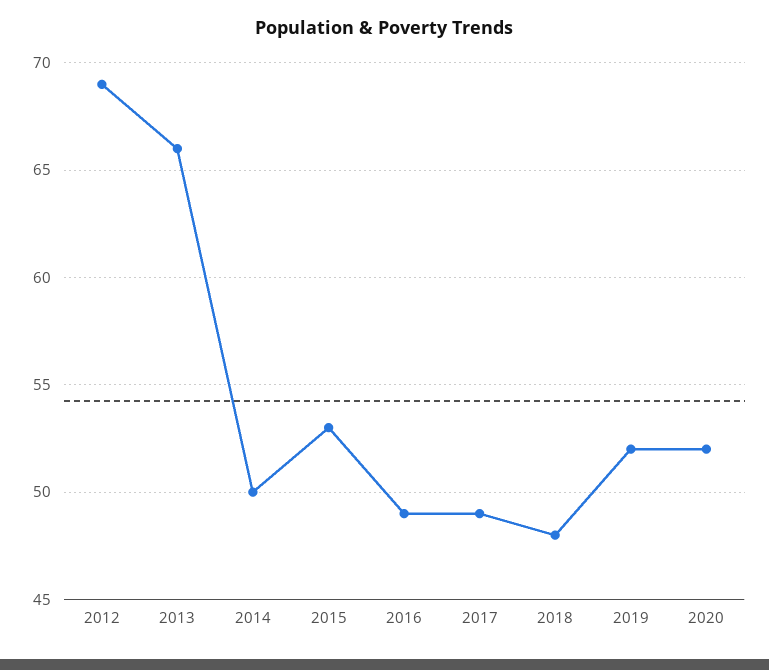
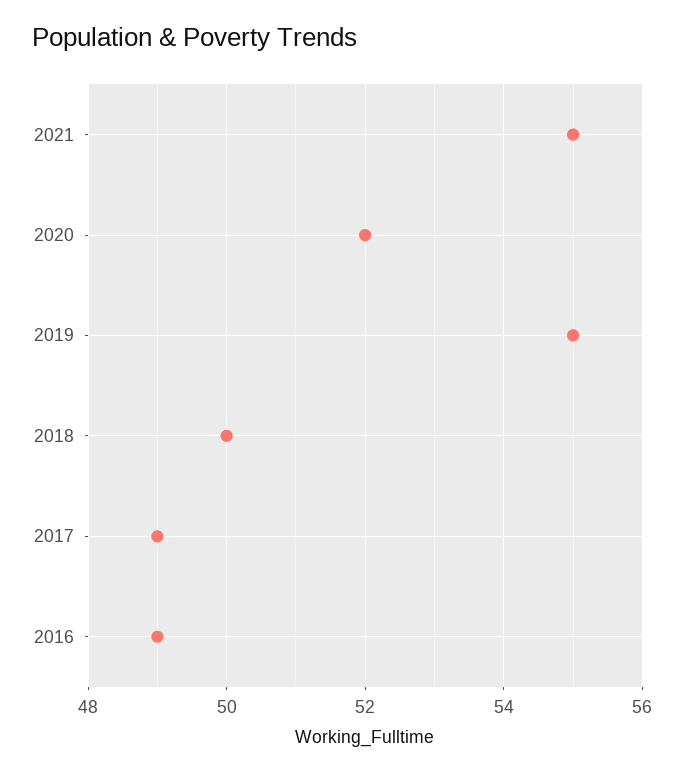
2012: 69 -> none
2013: 66 -> none
2014: 50 -> none
2015: 53 -> none
2018: 48 -> 50
2019: 52 -> 55
2021: none -> 55

